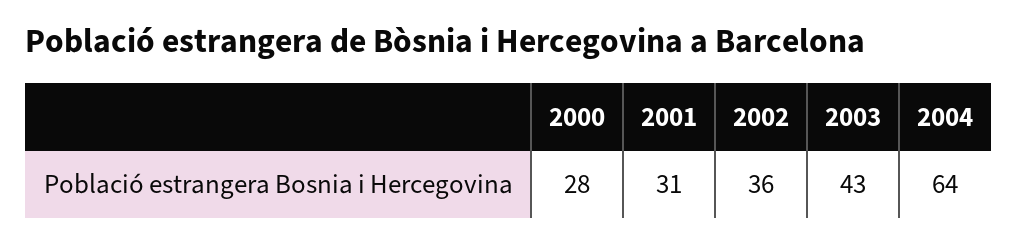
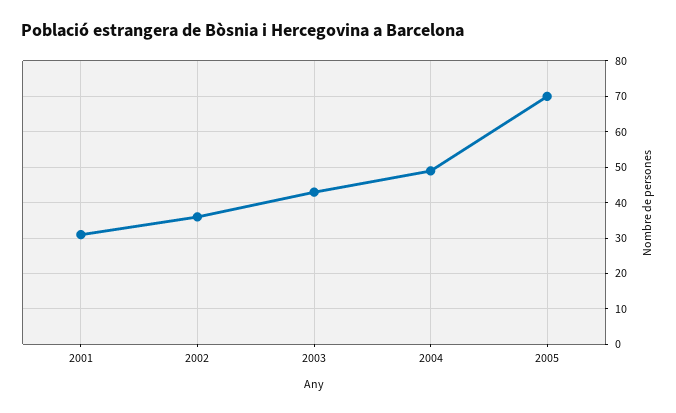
2000: 28 -> none
2004: 64 -> 50
2005: none -> 70

